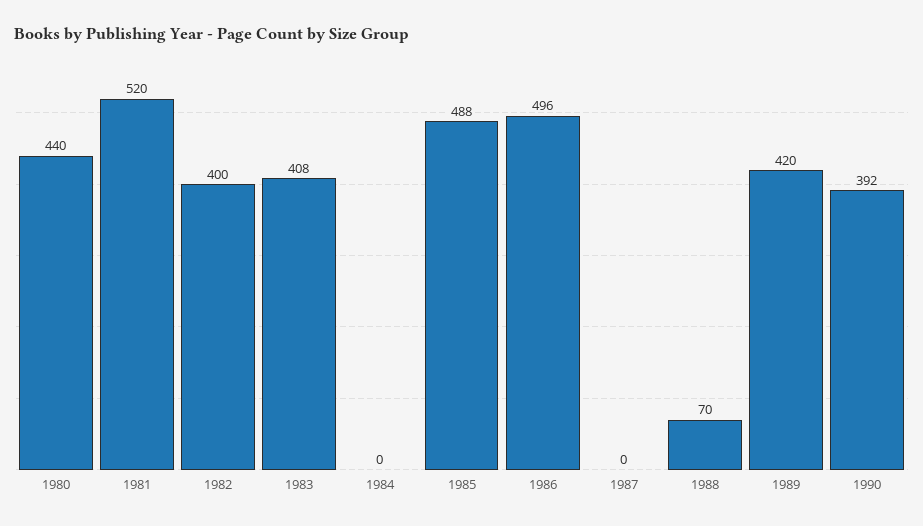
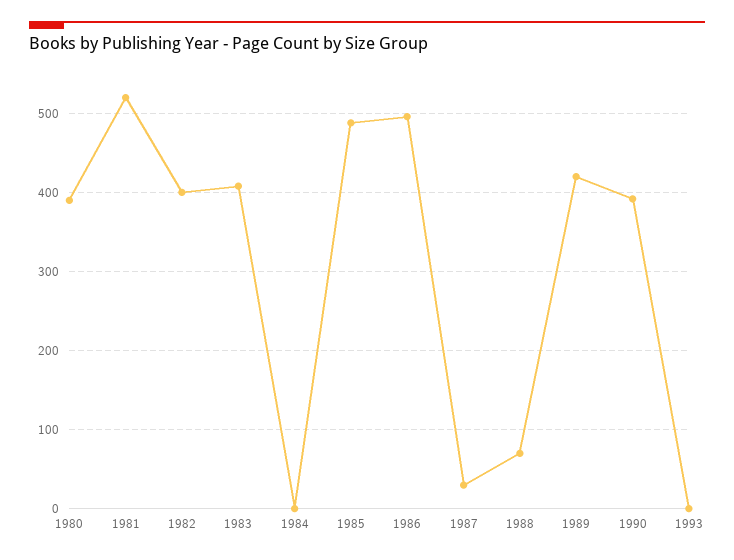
1980: 440 -> 390
1987: 0 -> 30
1993: none -> 0

